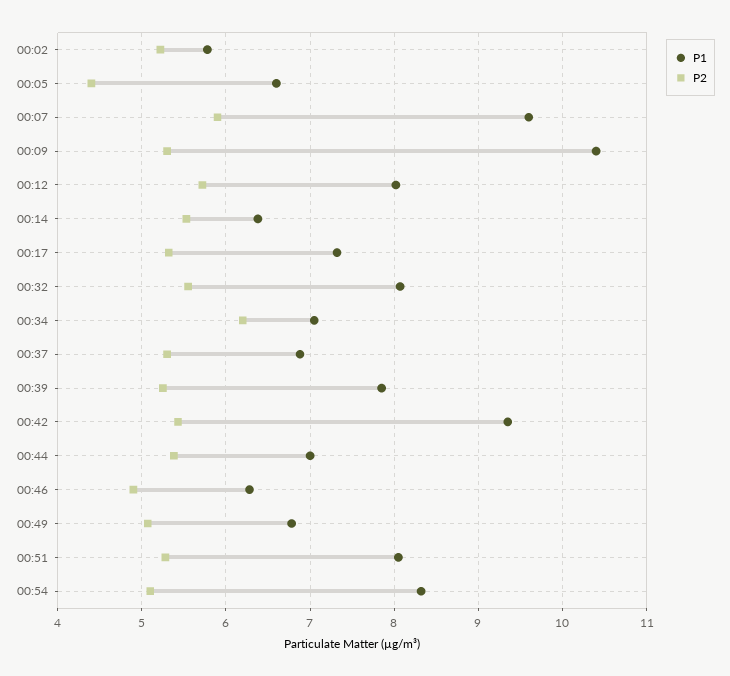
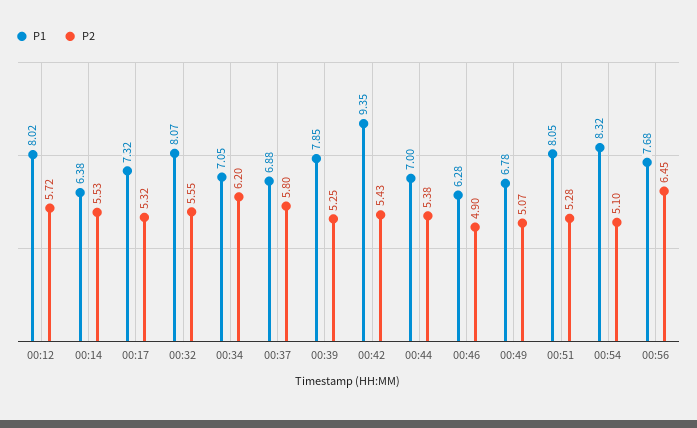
P1, 00:02: 5.8 -> none
P2, 00:02: 5.2 -> none
P1, 00:05: 6.6 -> none
P2, 00:05: 4.4 -> none
P1, 00:07: 9.6 -> none
P2, 00:07: 5.9 -> none
P1, 00:09: 10.4 -> none
P2, 00:09: 5.3 -> none
P2, 00:37: 5.3 -> 5.8
P1, 00:56: none -> 7.68
P2, 00:56: none -> 6.45

